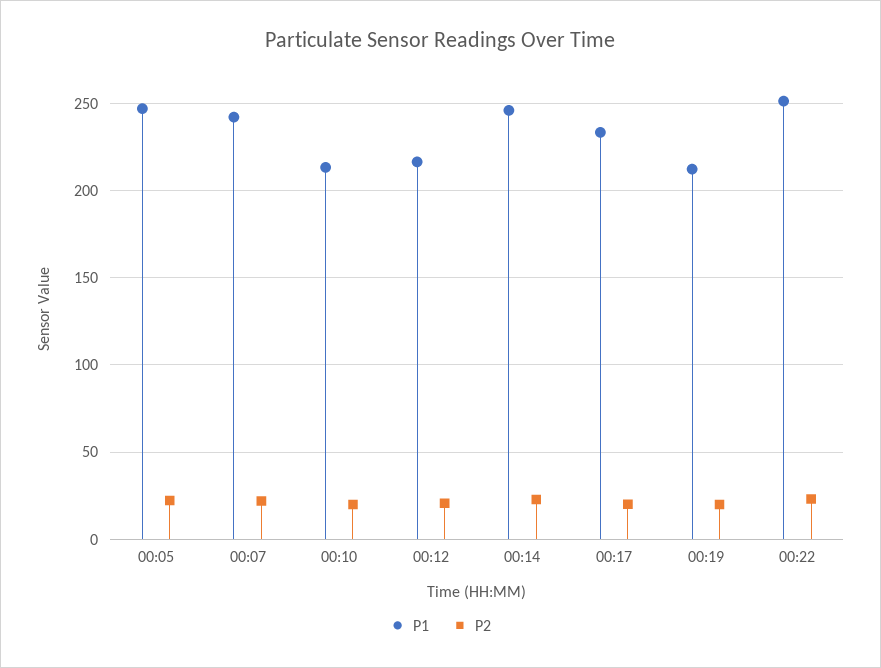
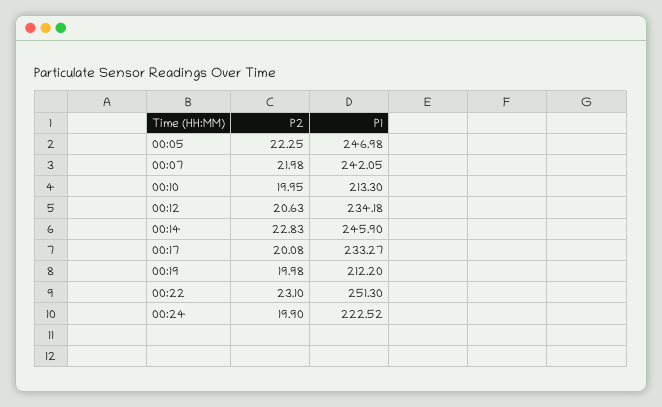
P1, 00:12: 215 -> 234.18
P2, 00:24: none -> 19.9
P1, 00:24: none -> 222.52

